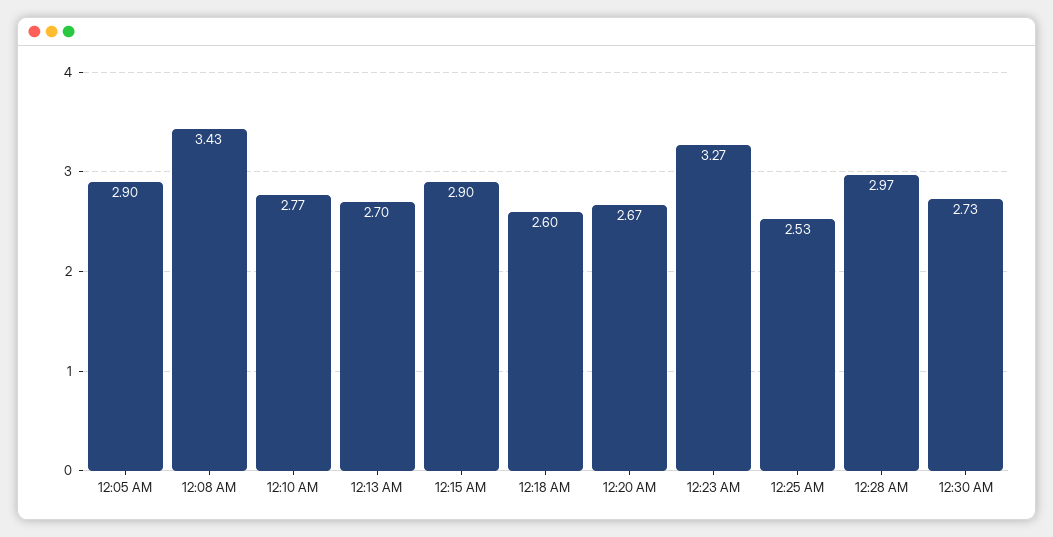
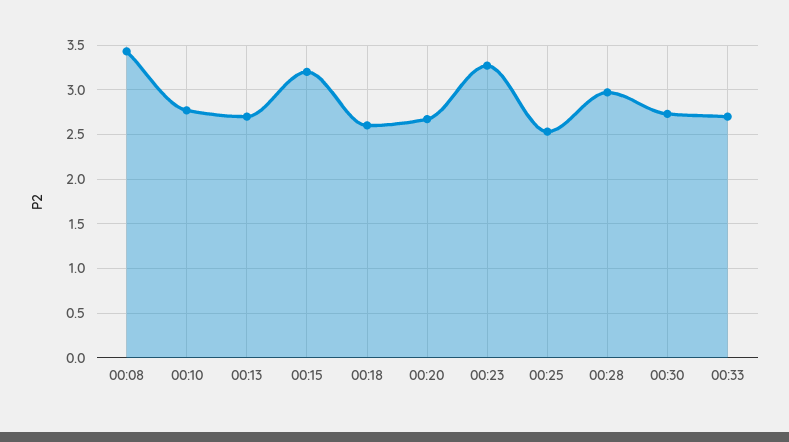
12:05 AM: 2.9 -> none
12:15 AM: 2.9 -> 3.2
00:33: none -> 2.7

